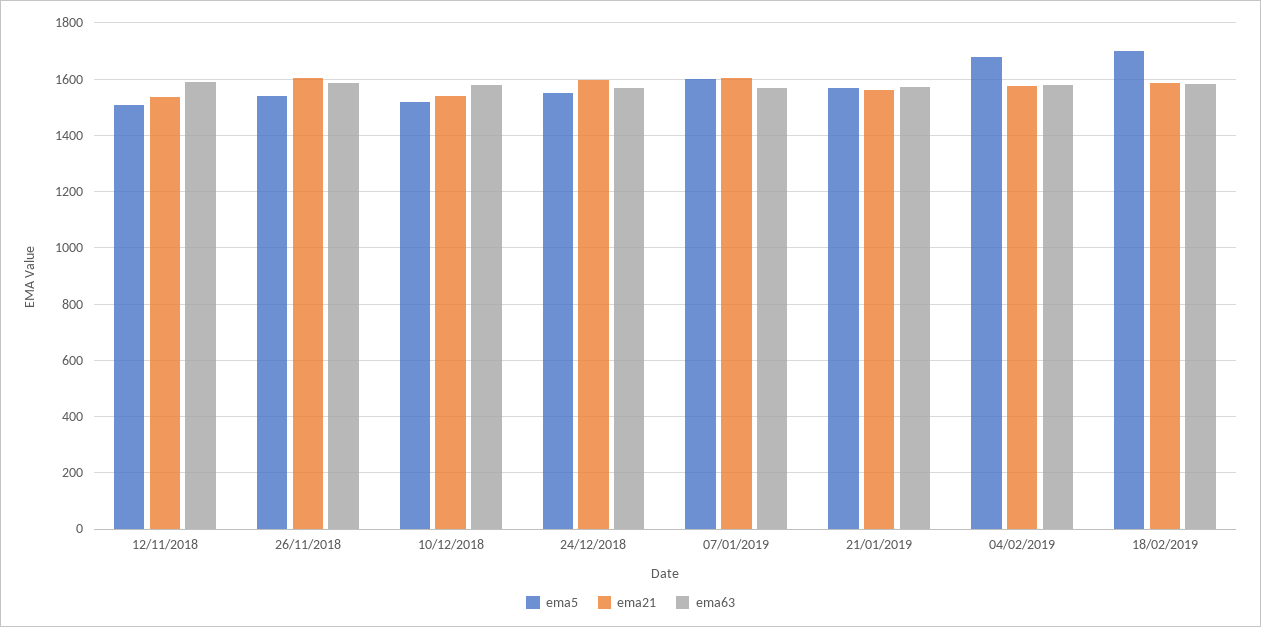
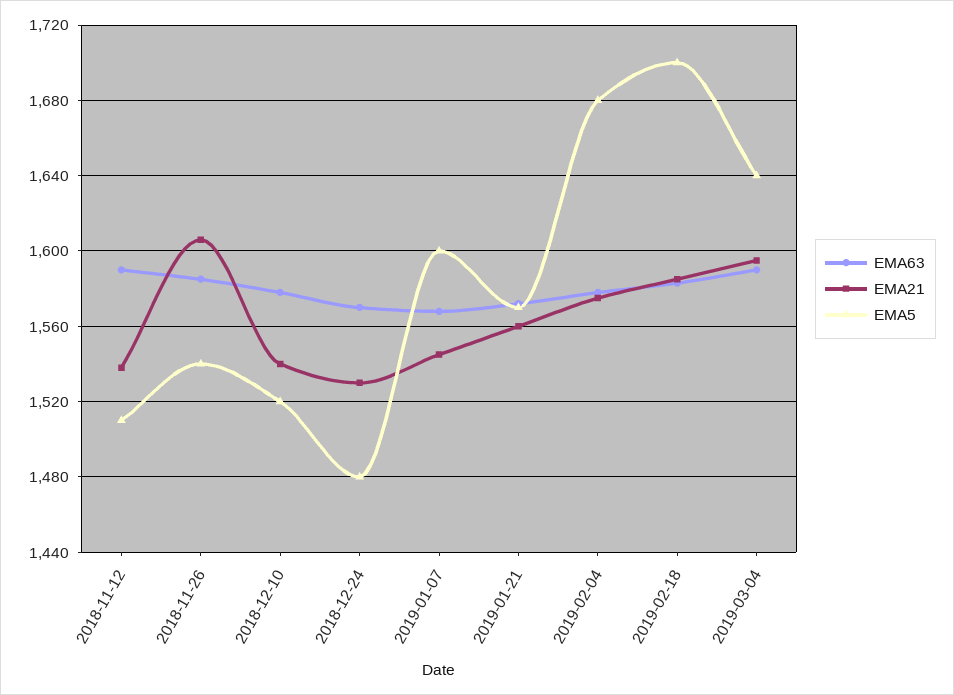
ema5, 24/12/2018: 1550 -> 1480
ema21, 24/12/2018: 1600 -> 1530
ema21, 07/01/2019: 1600 -> 1545
ema63, 2019-03-04: none -> 1590
ema21, 2019-03-04: none -> 1595
ema5, 2019-03-04: none -> 1640

